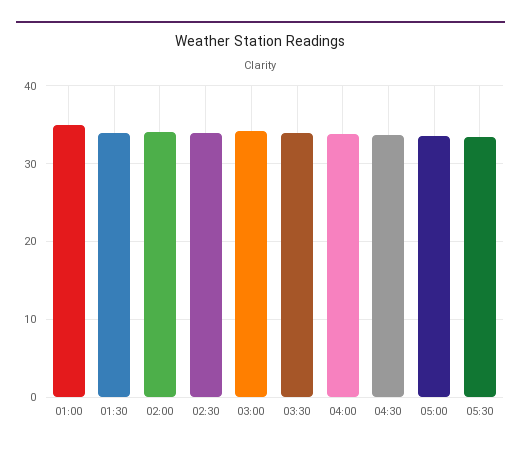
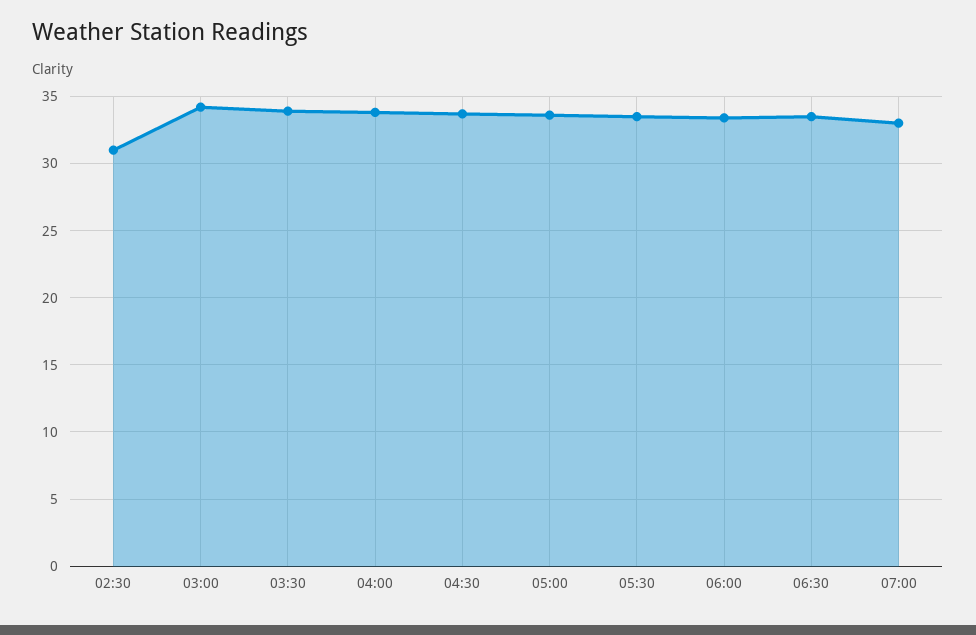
01:00: 35 -> none
01:30: 34 -> none
02:00: 34 -> none
02:30: 34 -> 31
06:00: none -> 33.5
06:30: none -> 33.5
07:00: none -> 33

